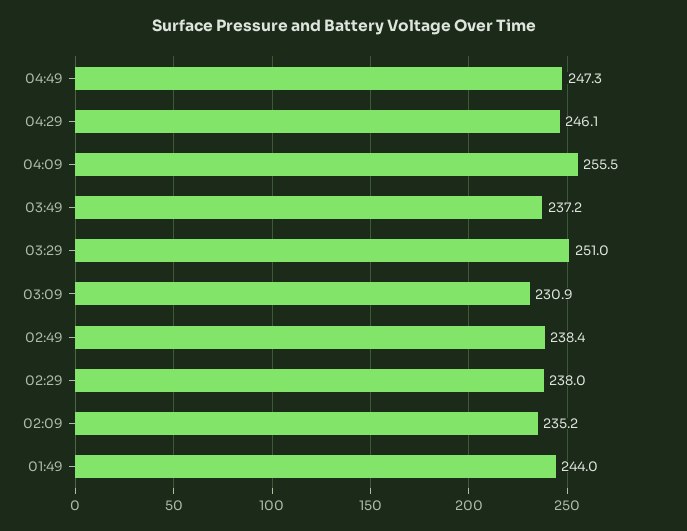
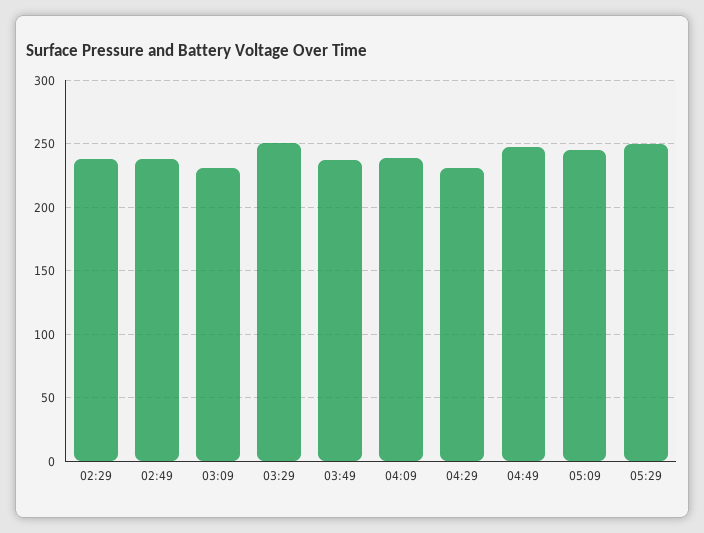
04:29: 246.1 -> 230
04:09: 255.5 -> 240
02:09: 235.2 -> none
01:49: 244 -> none
05:09: none -> 245
05:29: none -> 250

